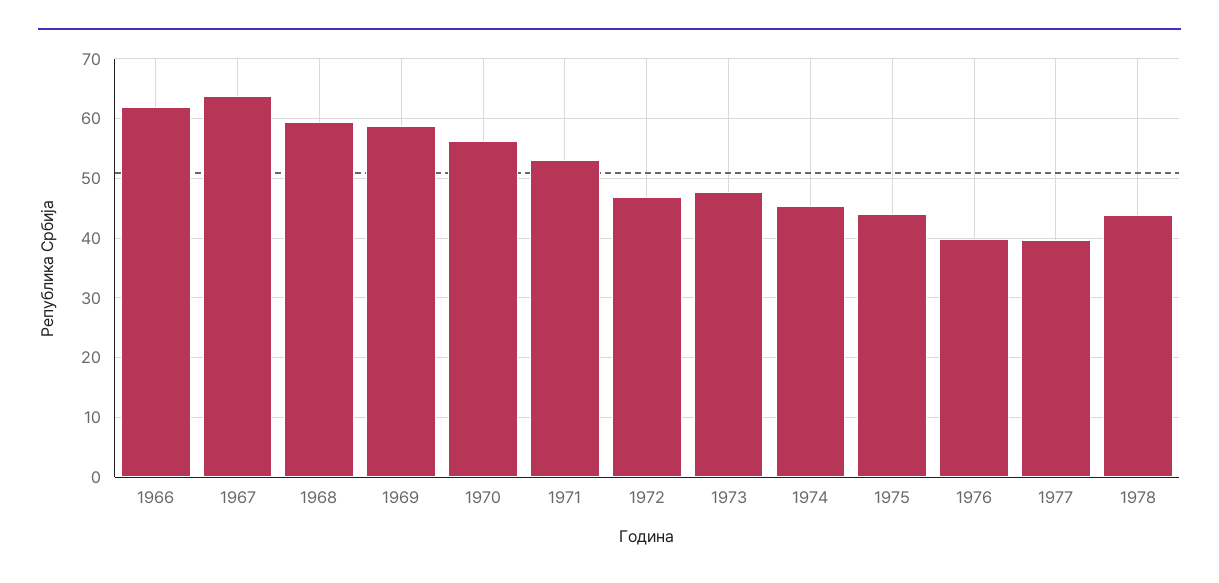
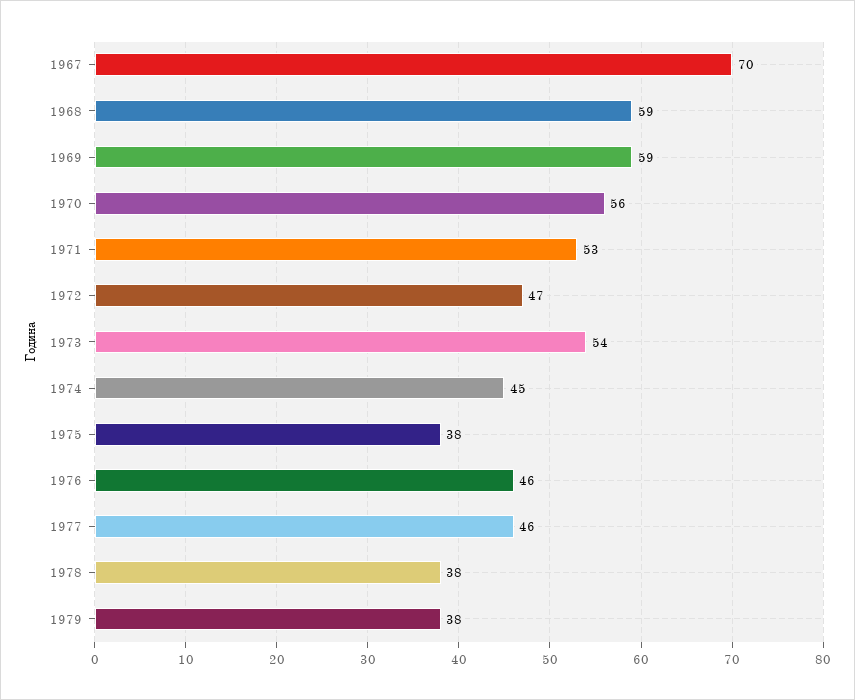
1966: 62 -> none
1967: 64 -> 70
1973: 48 -> 54
1975: 44 -> 38
1976: 40 -> 46
1977: 40 -> 46
1978: 44 -> 38
1979: none -> 38

